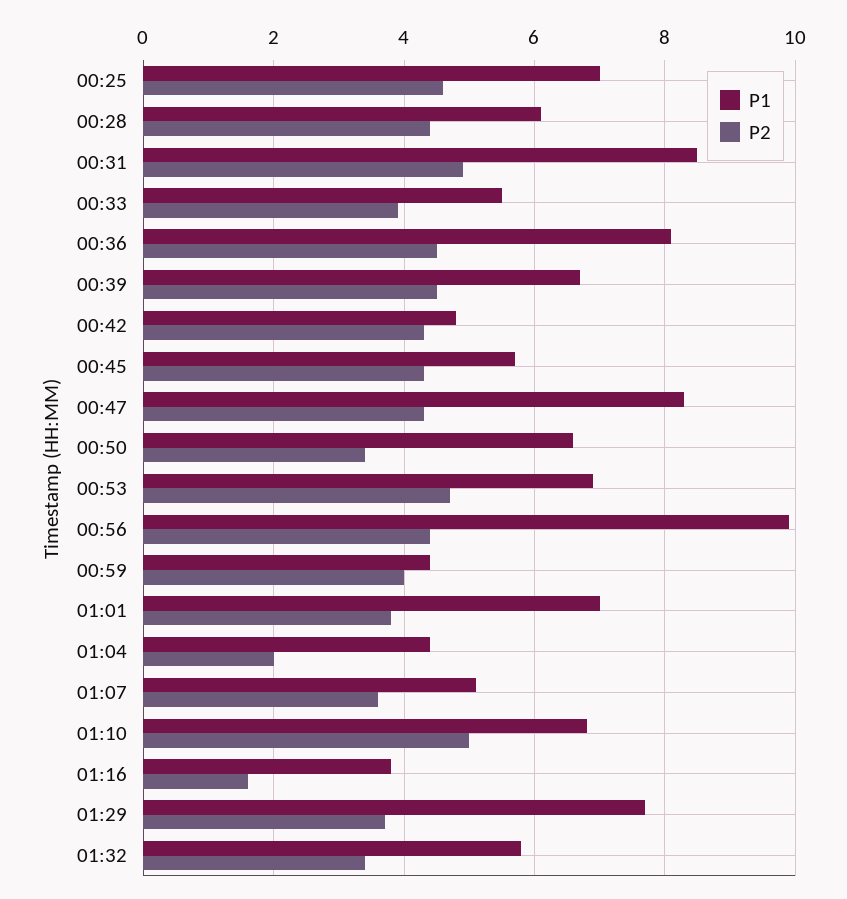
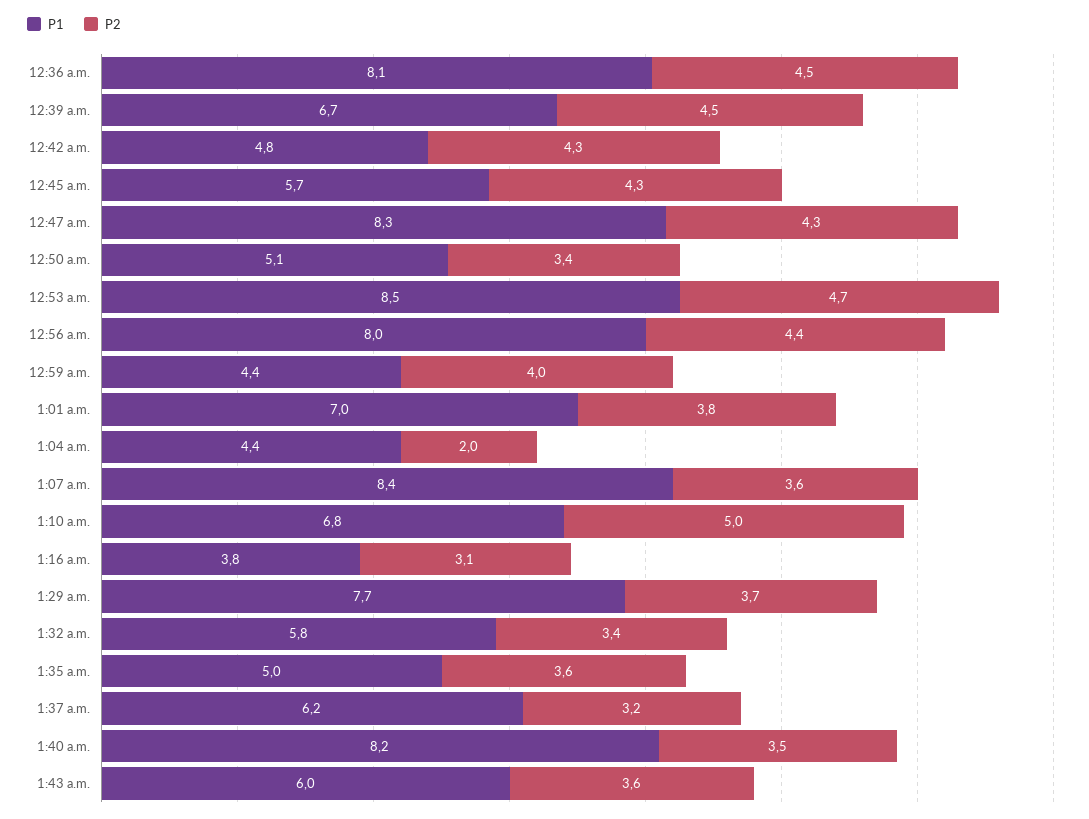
P1, 00:25: 7 -> none
P2, 00:25: 4.5 -> none
P1, 00:28: 6 -> none
P2, 00:28: 4.5 -> none
P1, 00:31: 8.5 -> none
P2, 00:31: 5 -> none
P1, 00:33: 5.5 -> none
P2, 00:33: 4 -> none
P1, 00:50: 6.5 -> 5.1
P1, 00:53: 7 -> 8.5
P1, 00:56: 10 -> 8
P1, 01:07: 5 -> 8.4
P2, 01:16: 1.5 -> 3.1
P1, 1:35 a.m.: none -> 5
P2, 1:35 a.m.: none -> 3.6
P1, 1:37 a.m.: none -> 6.2
P2, 1:37 a.m.: none -> 3.2
P1, 1:40 a.m.: none -> 8.2
P2, 1:40 a.m.: none -> 3.5
P1, 1:43 a.m.: none -> 6
P2, 1:43 a.m.: none -> 3.6

